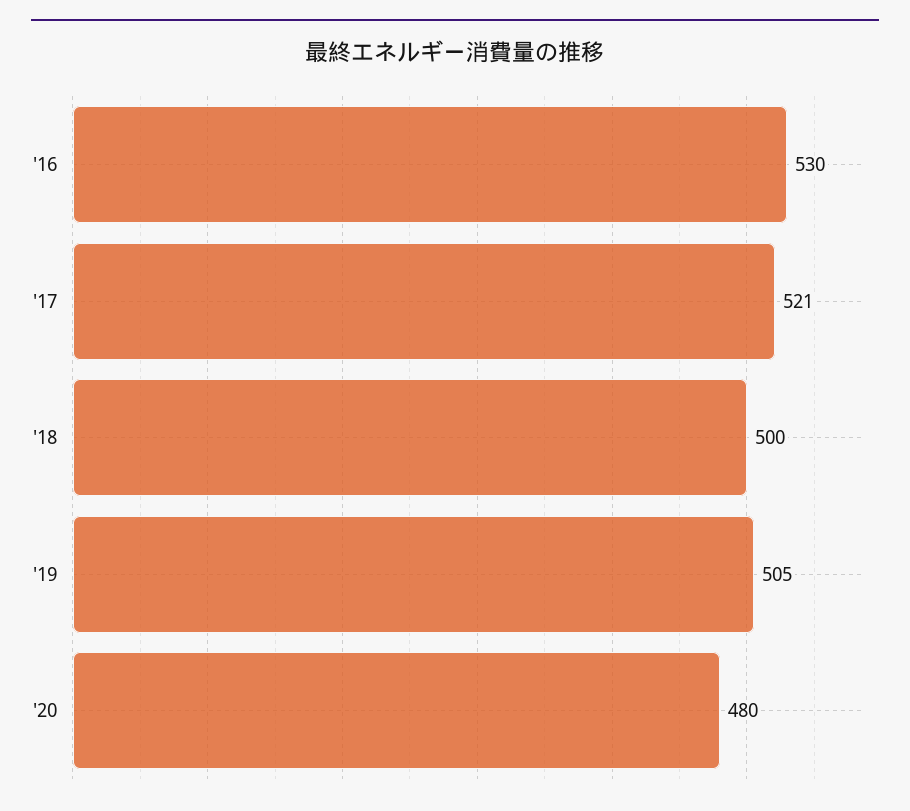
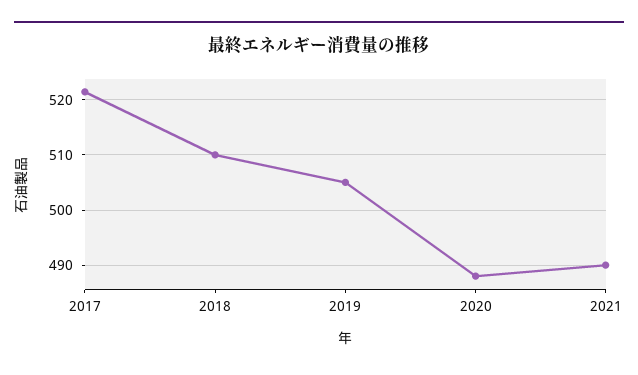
'16: 530 -> none
'18: 500 -> 510
'20: 480 -> 488
2021: none -> 490

